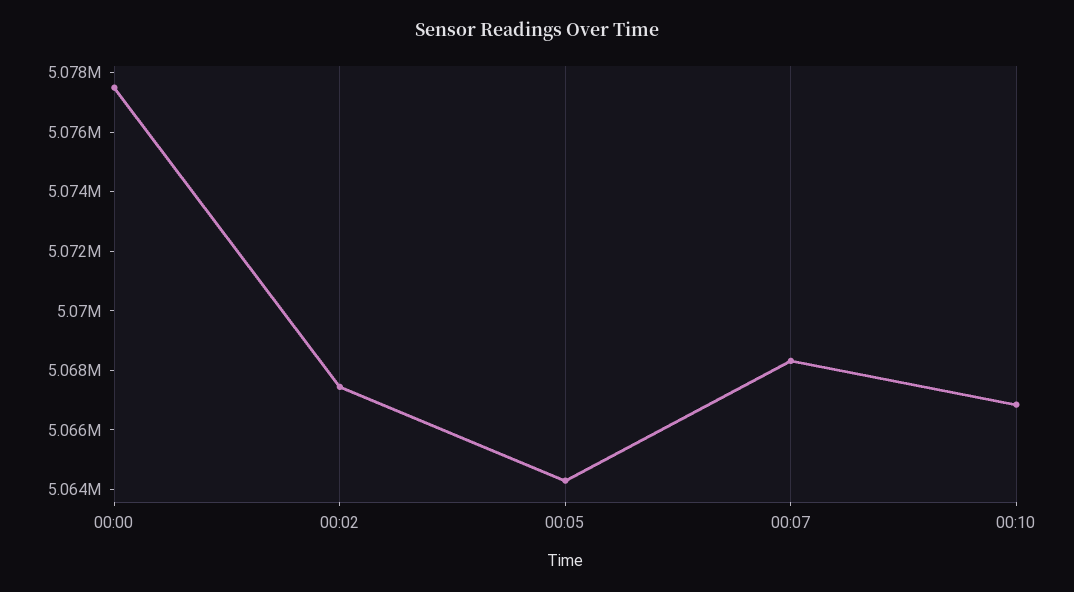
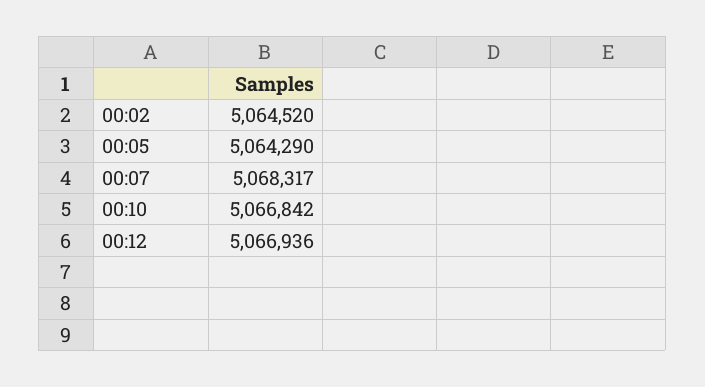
00:00: 5077500 -> none
00:02: 5067500 -> 5064520
00:12: none -> 5066936

